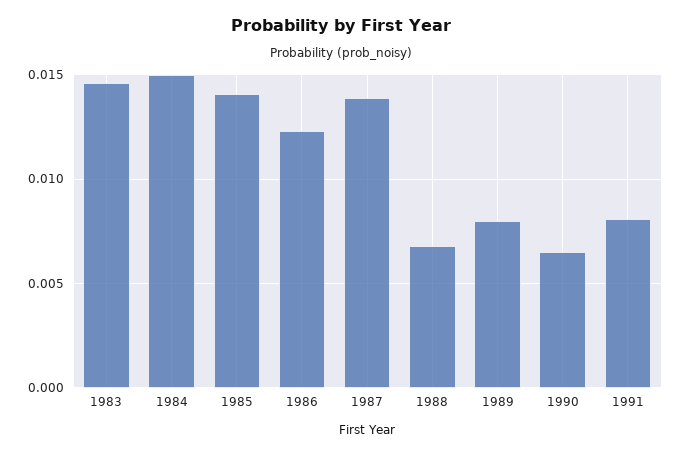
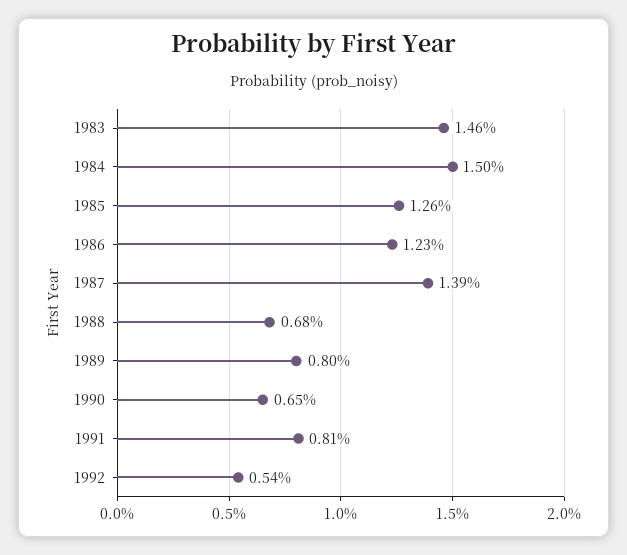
1985: 0.014 -> 0.0126
1992: none -> 0.0054

